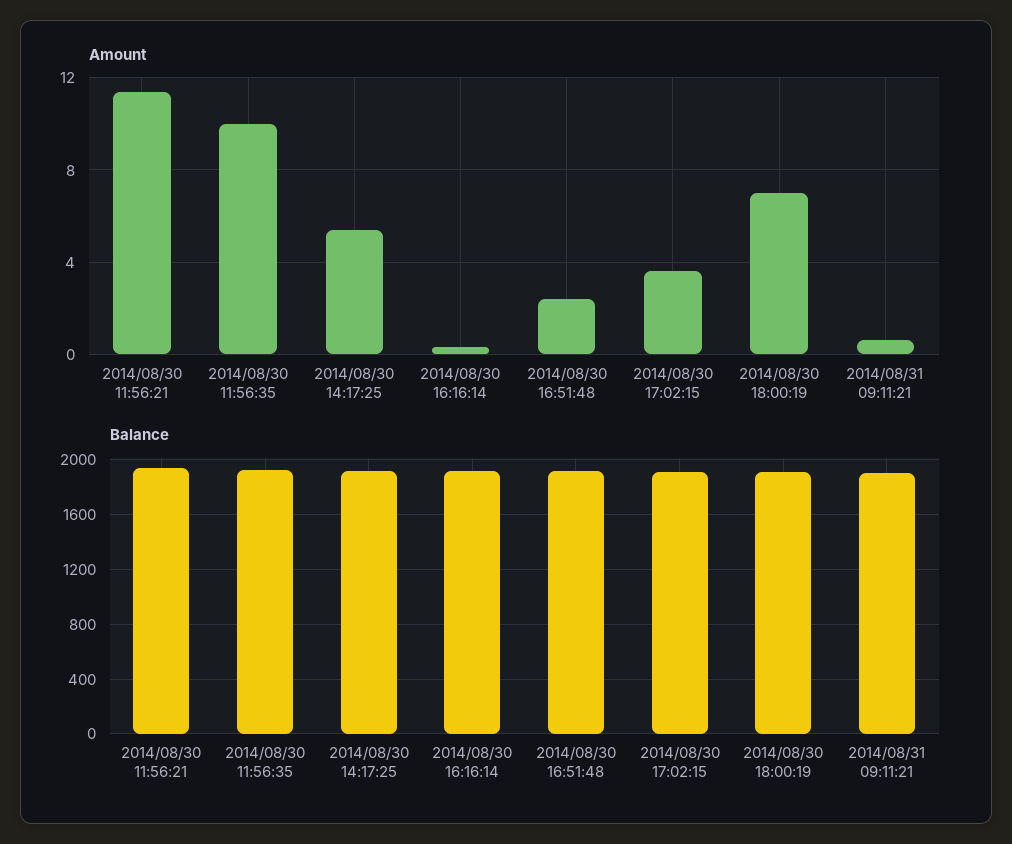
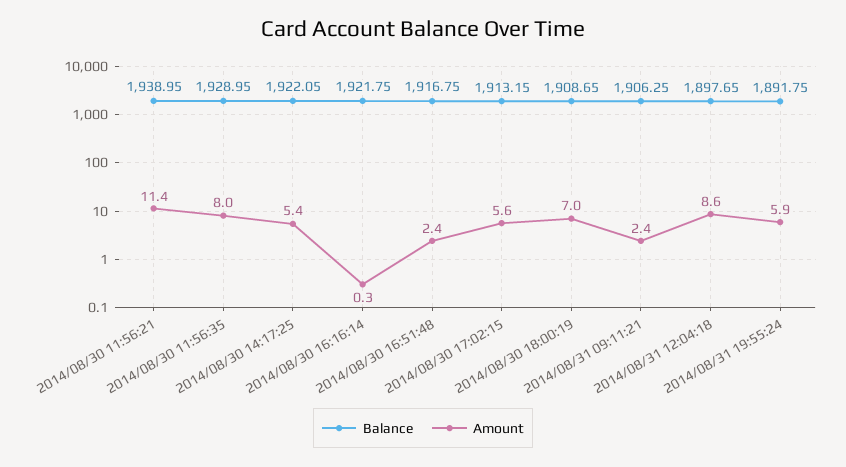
Amount, 2014/08/30 11:56:35: 10 -> 8
Amount, 2014/08/30 17:02:15: 3.5 -> 5.6
Amount, 2014/08/31 09:11:21: 0.5 -> 2.4
Balance, 2014/08/31 12:04:18: none -> 1897.65
Amount, 2014/08/31 12:04:18: none -> 8.6
Balance, 2014/08/31 19:55:24: none -> 1891.75
Amount, 2014/08/31 19:55:24: none -> 5.9

